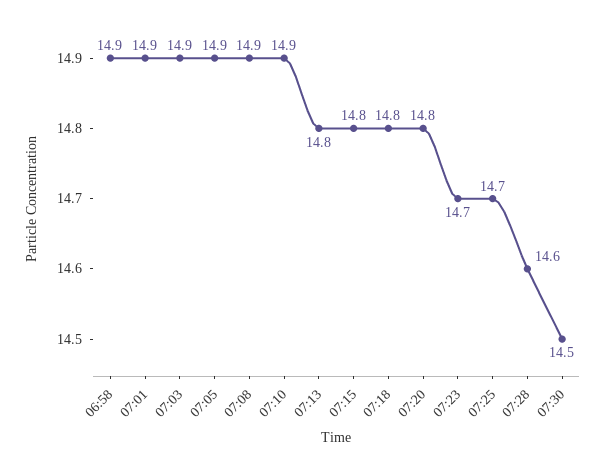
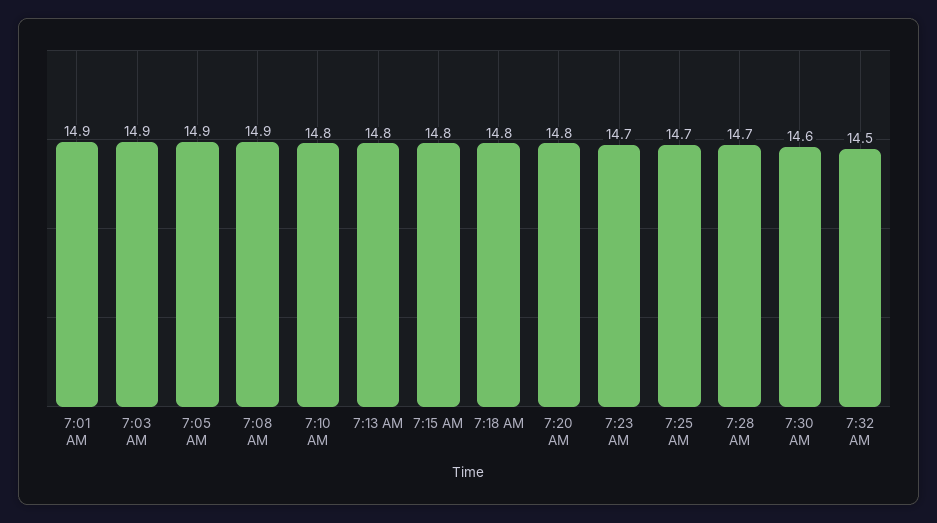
06:58: 14.9 -> none
07:10: 14.9 -> 14.8
07:28: 14.6 -> 14.7
07:30: 14.5 -> 14.6
7:32 AM: none -> 14.5

